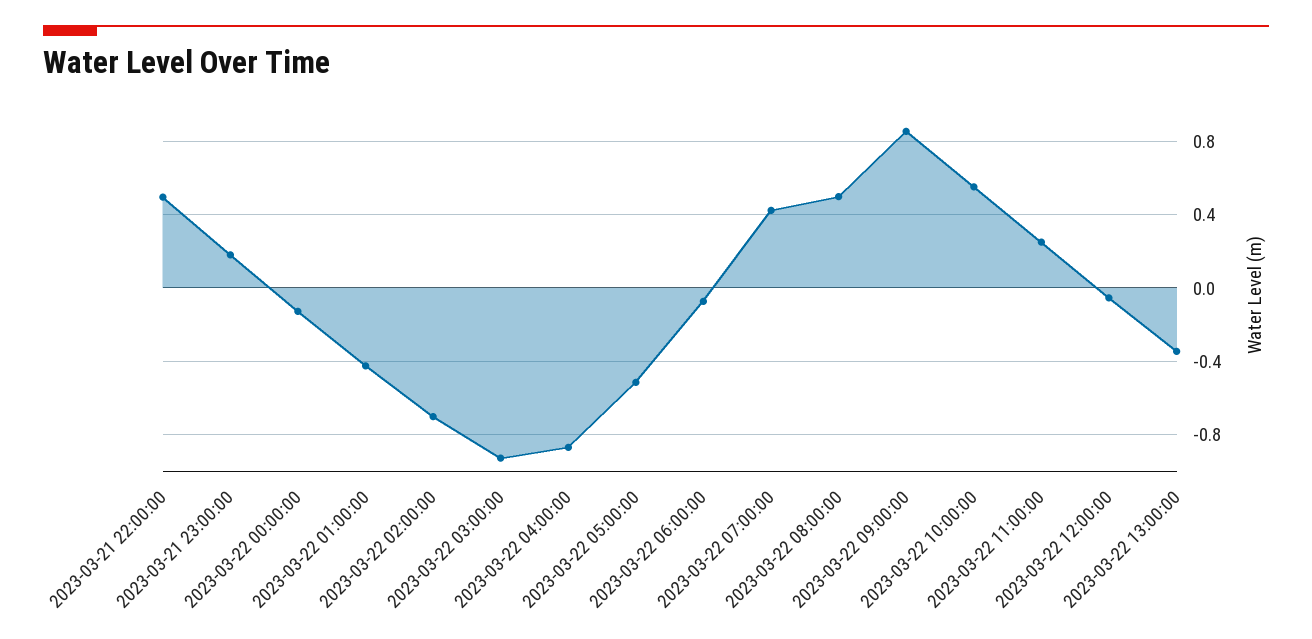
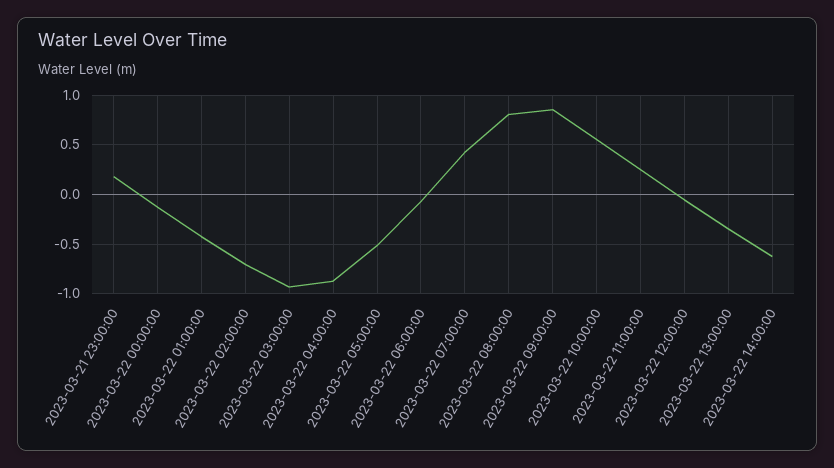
2023-03-21 22:00:00: 0.5 -> none
2023-03-22 08:00:00: 0.5 -> 0.8
2023-03-22 14:00:00: none -> -0.6

